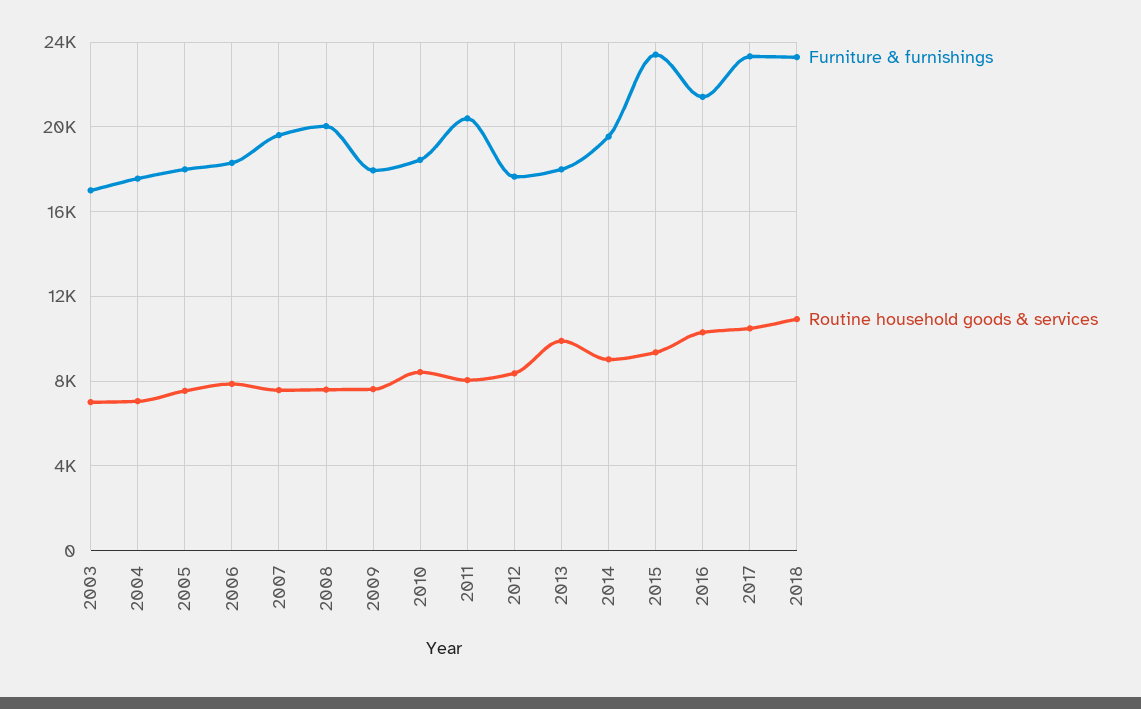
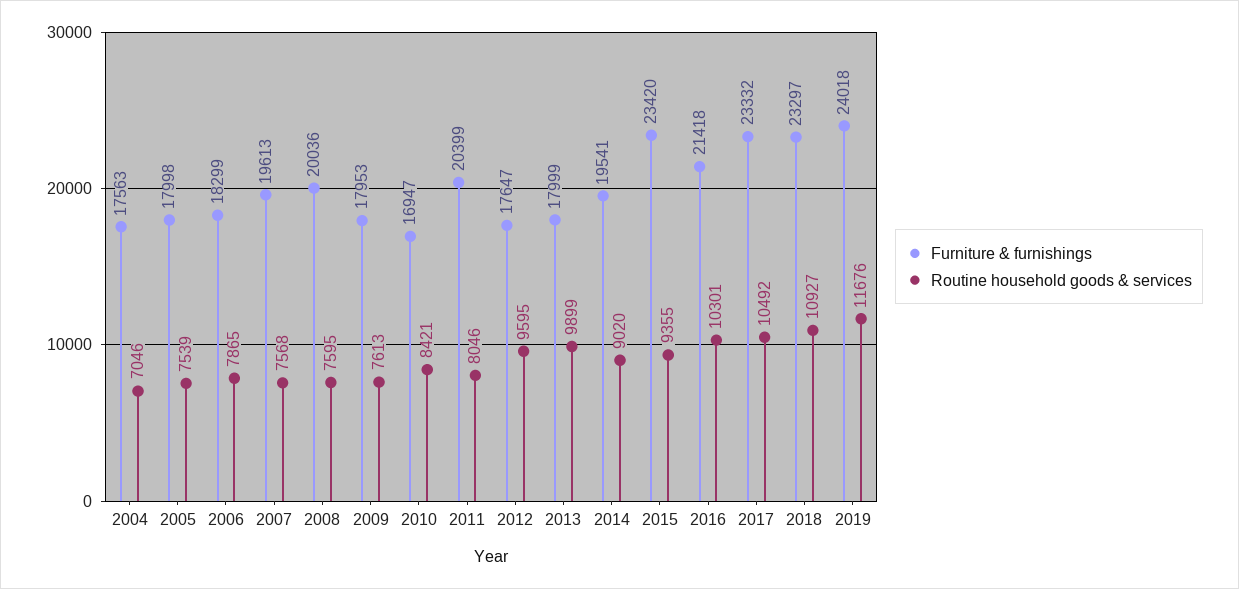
Furniture & furnishings, 2003: 17000 -> none
Routine household goods & services, 2003: 7000 -> none
Furniture & furnishings, 2010: 18500 -> 16947
Routine household goods & services, 2012: 8500 -> 9595
Furniture & furnishings, 2019: none -> 24018
Routine household goods & services, 2019: none -> 11676

